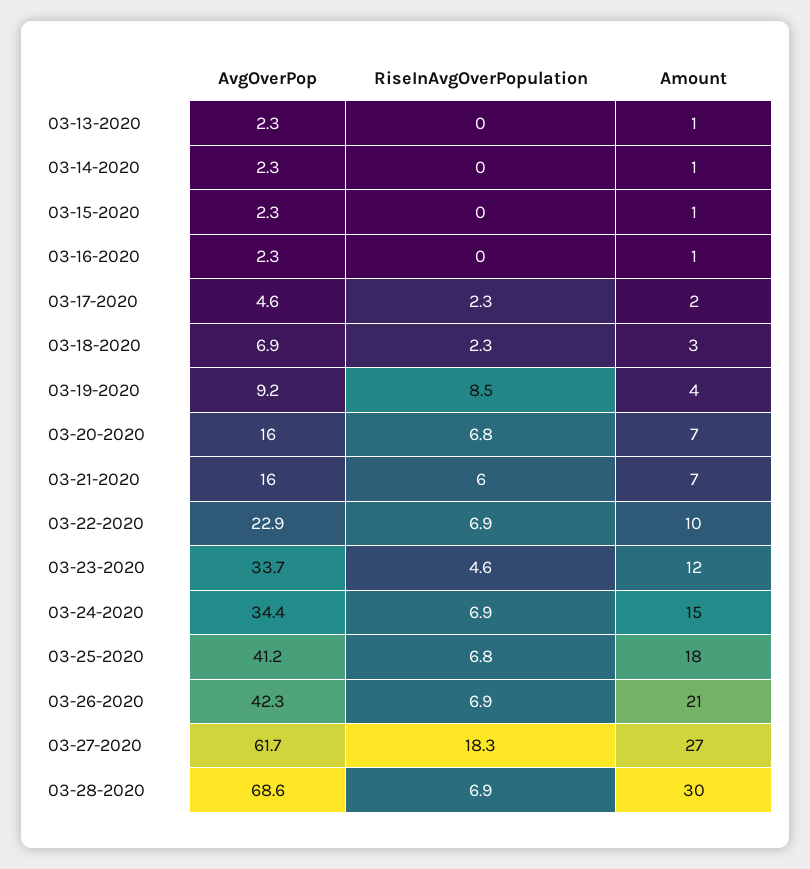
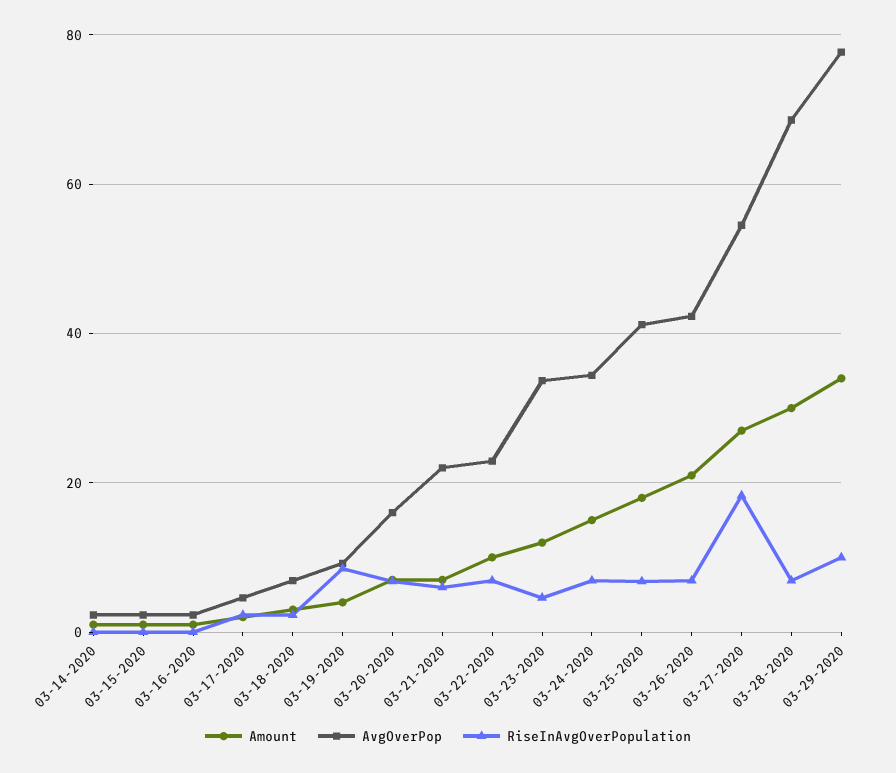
AvgOverPop, 03-13-2020: 2.3 -> none
RiseInAvgOverPopulation, 03-13-2020: 0 -> none
Amount, 03-13-2020: 1 -> none
AvgOverPop, 03-21-2020: 16 -> 22
AvgOverPop, 03-27-2020: 61.7 -> 54
Amount, 03-29-2020: none -> 34
AvgOverPop, 03-29-2020: none -> 78
RiseInAvgOverPopulation, 03-29-2020: none -> 10

